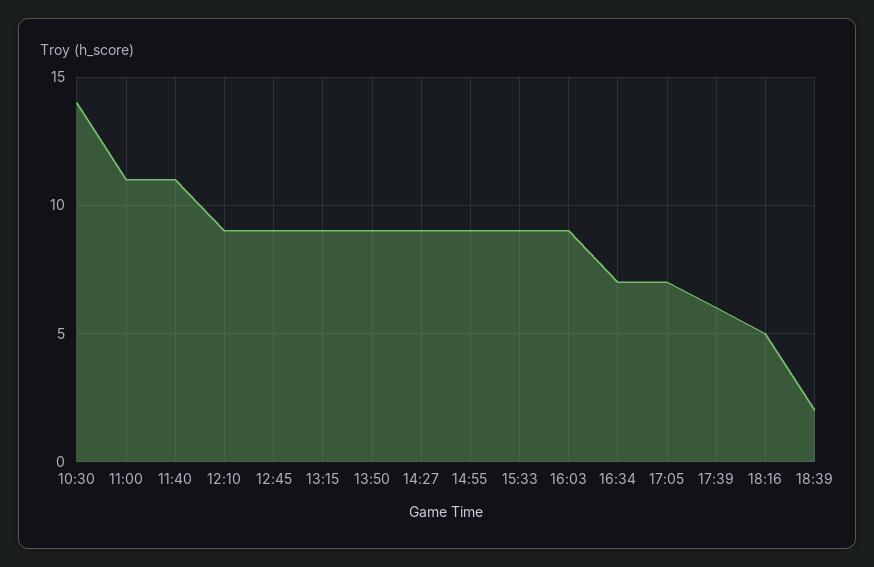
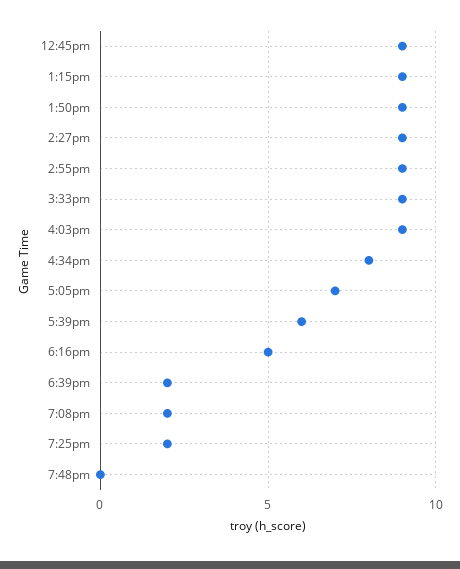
10:30: 14 -> none
11:00: 11 -> none
11:40: 11 -> none
12:10: 9 -> none
16:34: 7 -> 8
7:08pm: none -> 2
7:25pm: none -> 2
7:48pm: none -> 0

